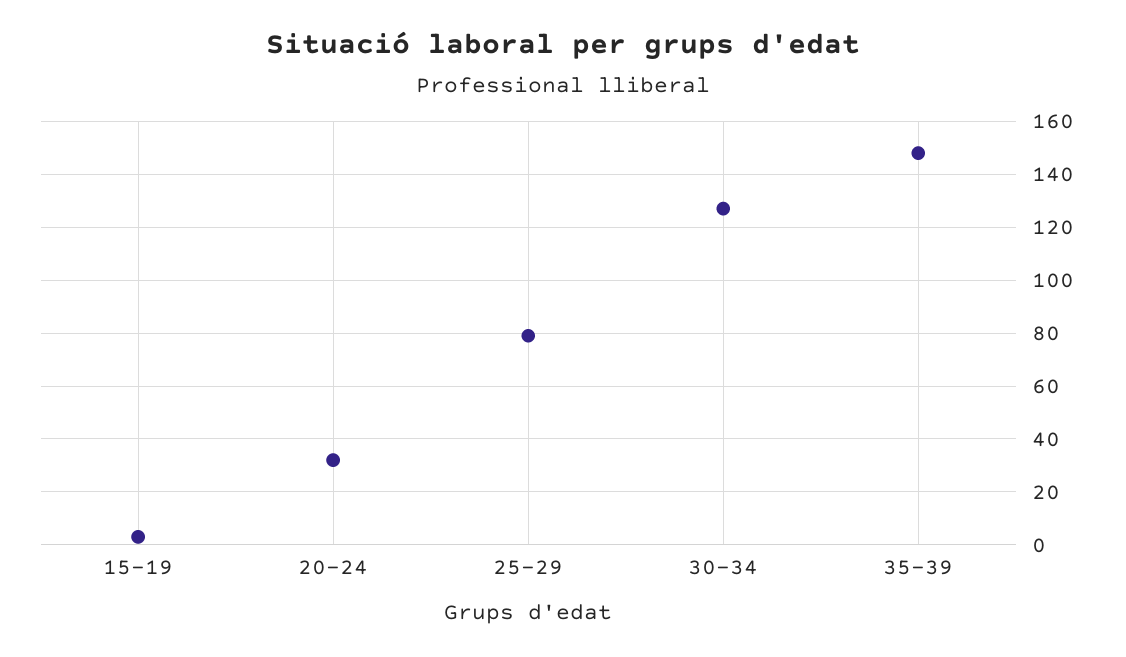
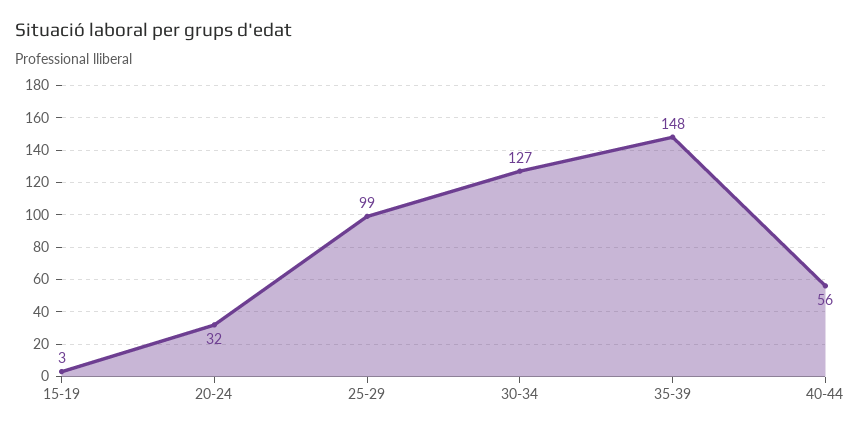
25-29: 80 -> 99
40-44: none -> 56

